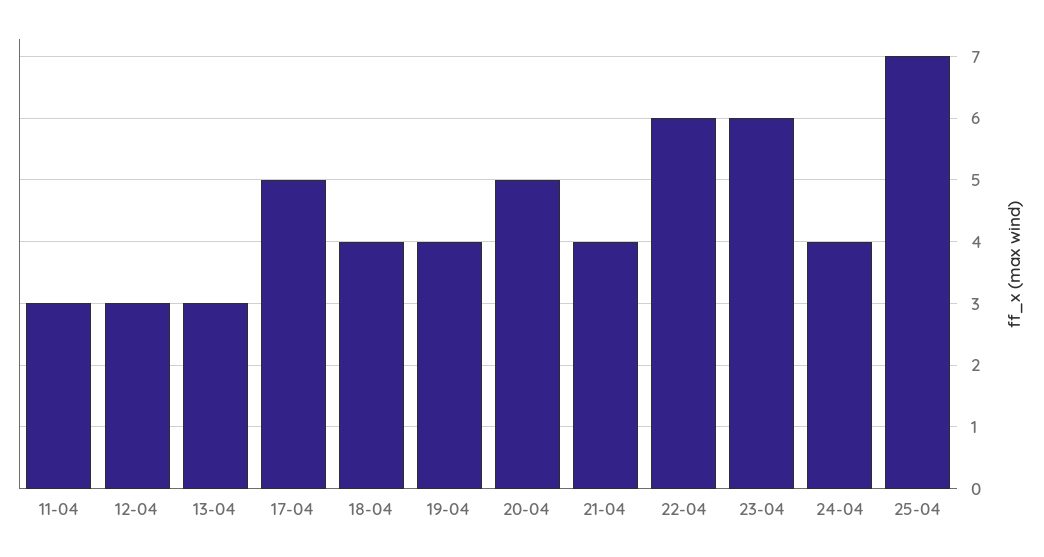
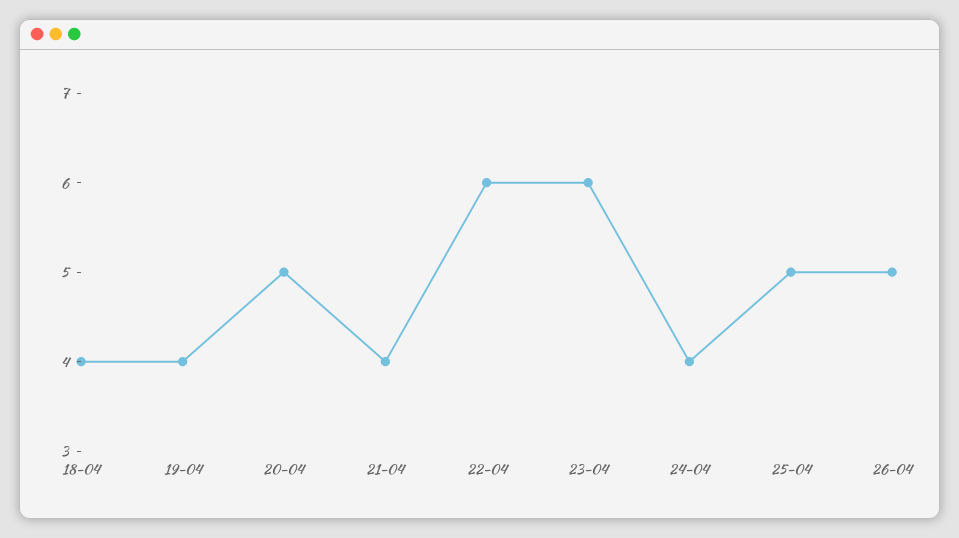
11-04: 3 -> none
12-04: 3 -> none
13-04: 3 -> none
17-04: 5 -> none
25-04: 7 -> 5
26-04: none -> 5

